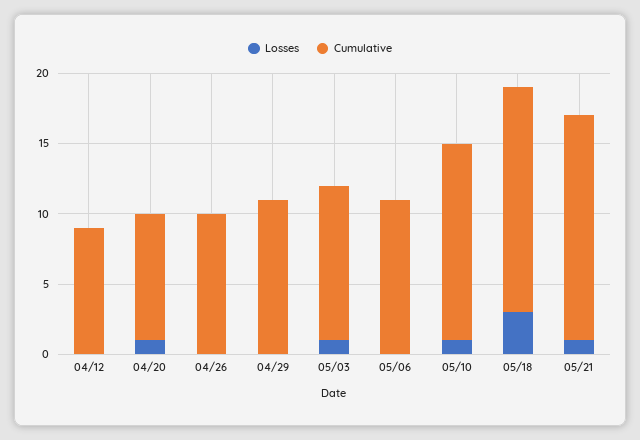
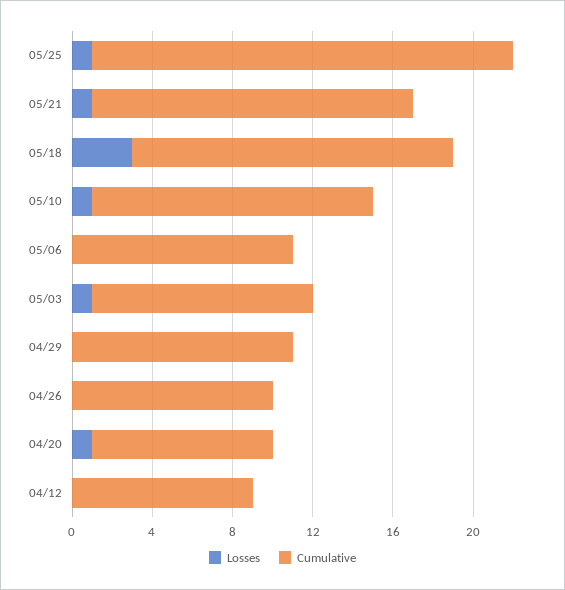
Losses, 05/25: none -> 1
Cumulative, 05/25: none -> 21

